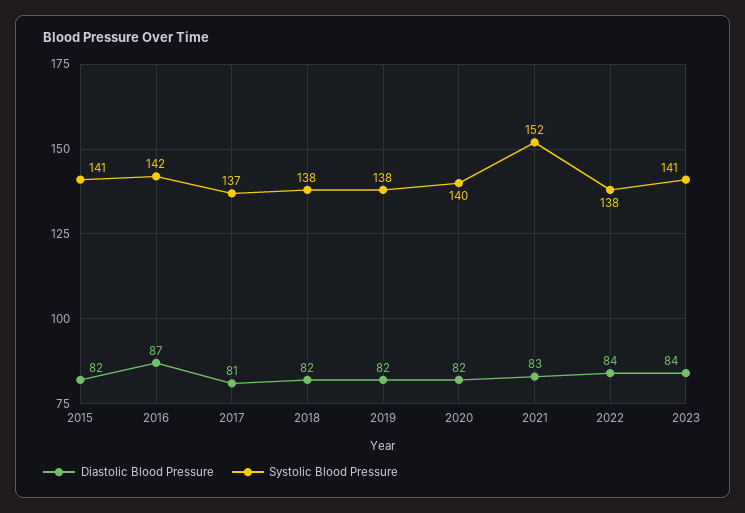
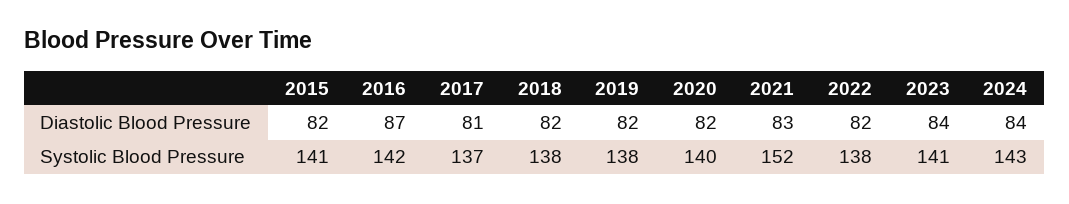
Diastolic Blood Pressure, 2022: 84 -> 82
Diastolic Blood Pressure, 2024: none -> 84
Systolic Blood Pressure, 2024: none -> 143

